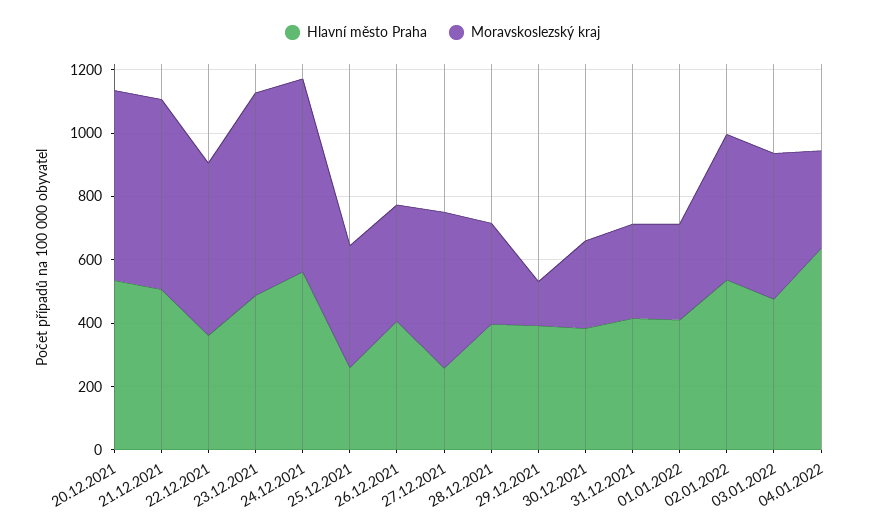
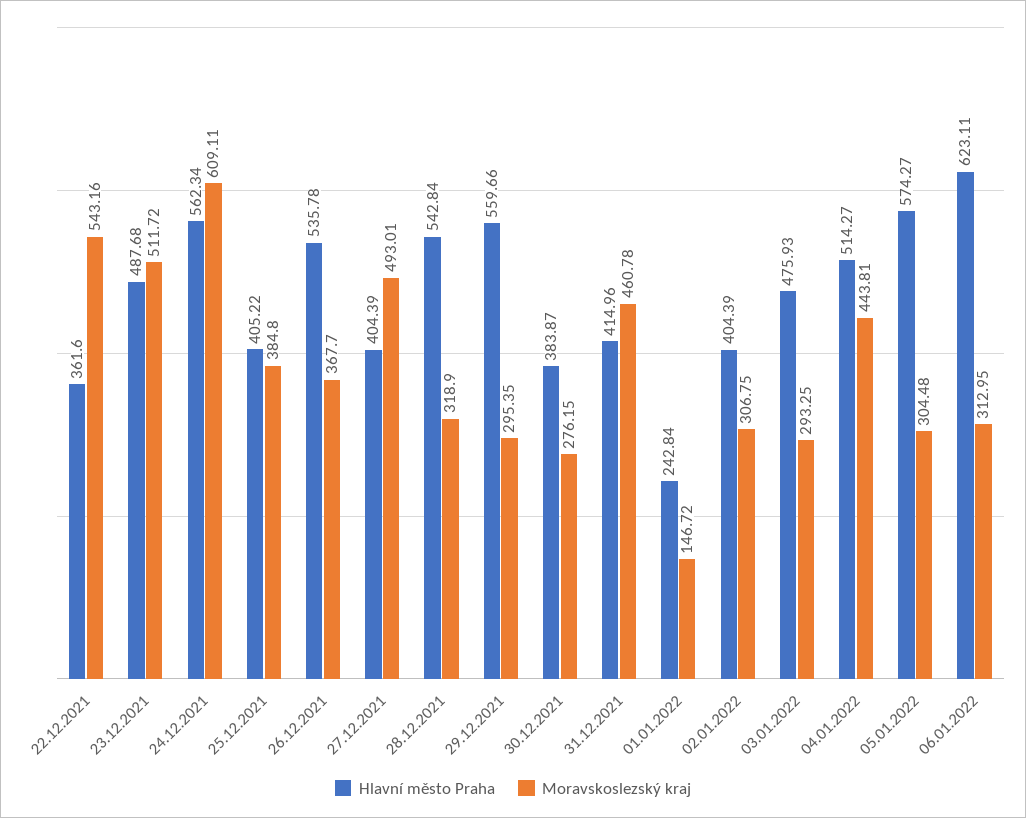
Hlavní město Praha, 20.12.2021: 550 -> none
Moravskoslezský kraj, 20.12.2021: 600 -> none
Hlavní město Praha, 21.12.2021: 500 -> none
Moravskoslezský kraj, 21.12.2021: 600 -> none
Moravskoslezský kraj, 23.12.2021: 650 -> 511.72
Hlavní město Praha, 25.12.2021: 250 -> 405.22
Hlavní město Praha, 26.12.2021: 400 -> 535.78
Hlavní město Praha, 27.12.2021: 250 -> 404.39
Hlavní město Praha, 28.12.2021: 400 -> 542.84
Hlavní město Praha, 29.12.2021: 400 -> 559.66
Moravskoslezský kraj, 29.12.2021: 150 -> 295.35
Moravskoslezský kraj, 31.12.2021: 300 -> 460.78
Hlavní město Praha, 01.01.2022: 400 -> 242.84
Moravskoslezský kraj, 01.01.2022: 300 -> 146.72
Hlavní město Praha, 02.01.2022: 550 -> 404.39
Moravskoslezský kraj, 02.01.2022: 450 -> 306.75
Moravskoslezský kraj, 03.01.2022: 450 -> 293.25
Hlavní město Praha, 04.01.2022: 650 -> 514.27
Moravskoslezský kraj, 04.01.2022: 300 -> 443.81
Hlavní město Praha, 05.01.2022: none -> 574.27
Moravskoslezský kraj, 05.01.2022: none -> 304.48
Hlavní město Praha, 06.01.2022: none -> 623.11
Moravskoslezský kraj, 06.01.2022: none -> 312.95

